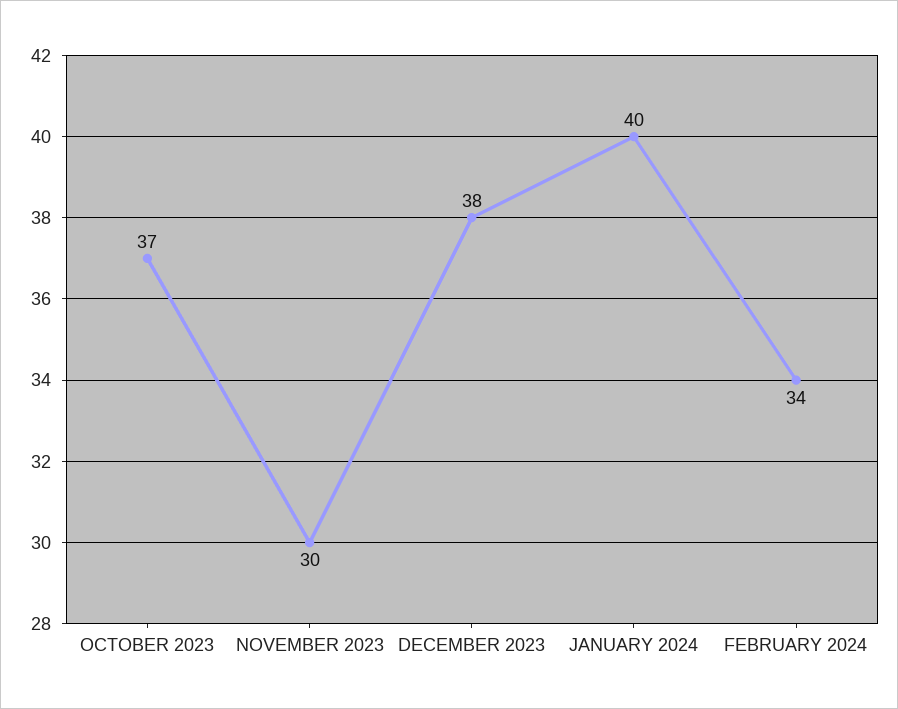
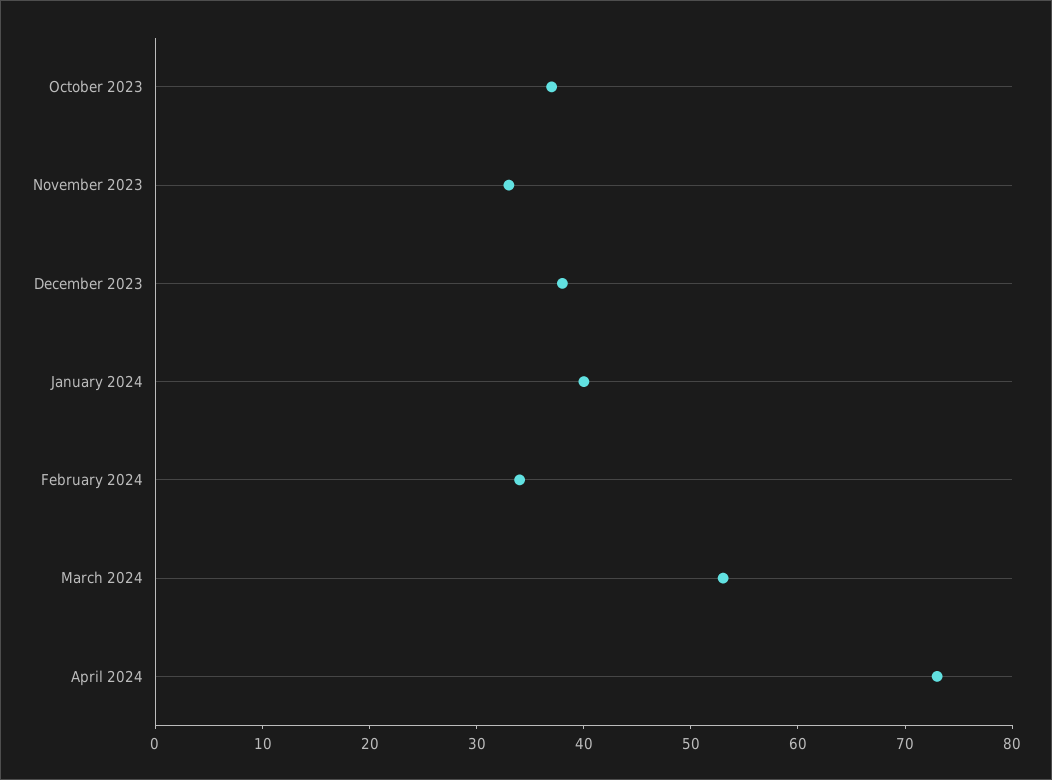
NOVEMBER 2023: 30 -> 33
March 2024: none -> 53
April 2024: none -> 73

